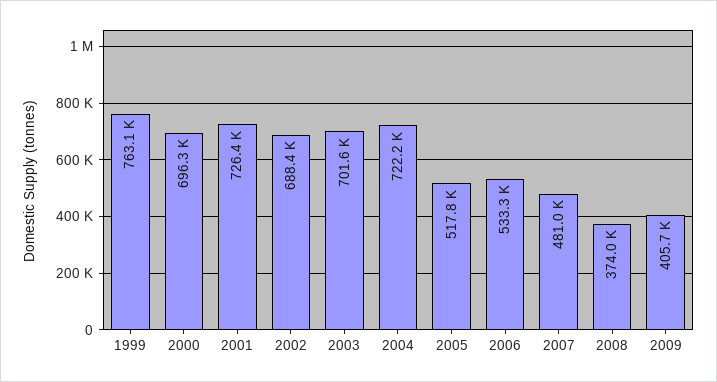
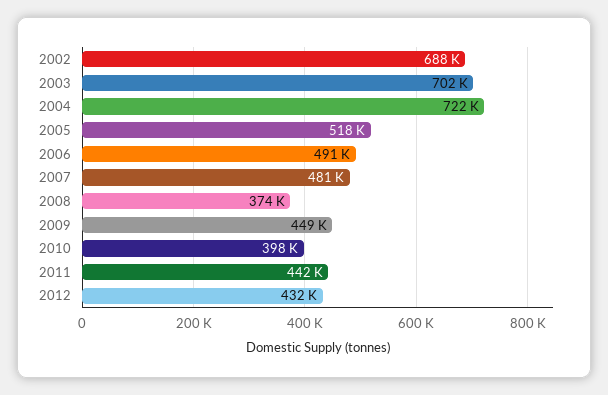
1999: 763100 -> none
2000: 696300 -> none
2001: 726400 -> none
2006: 533300 -> 491000
2009: 405700 -> 449000
2010: none -> 398000
2011: none -> 442000
2012: none -> 432000

